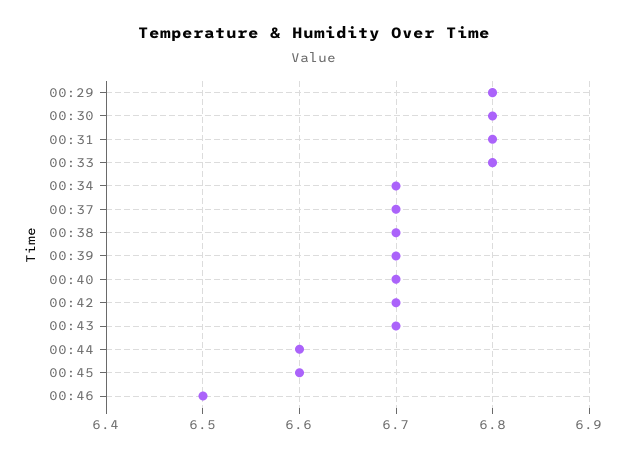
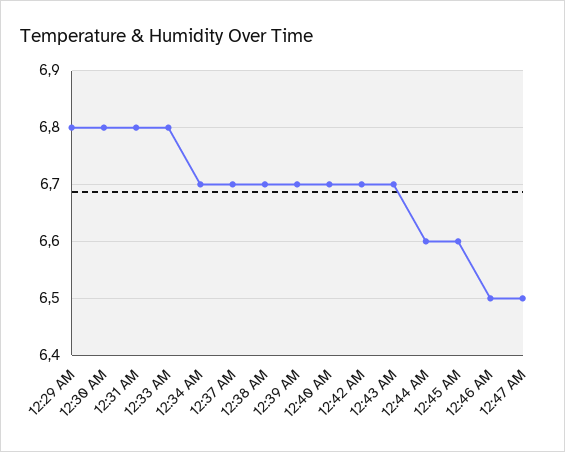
12:47 AM: none -> 6.5

